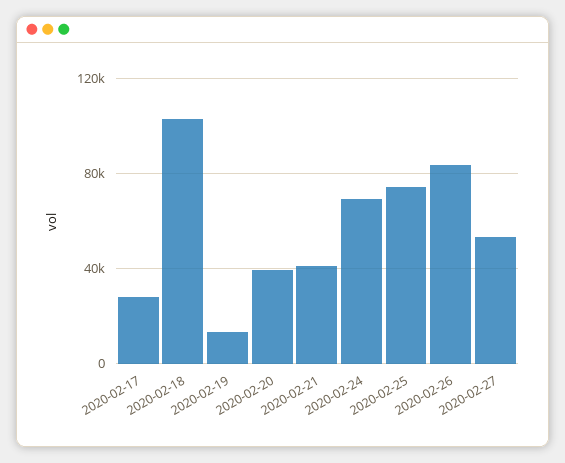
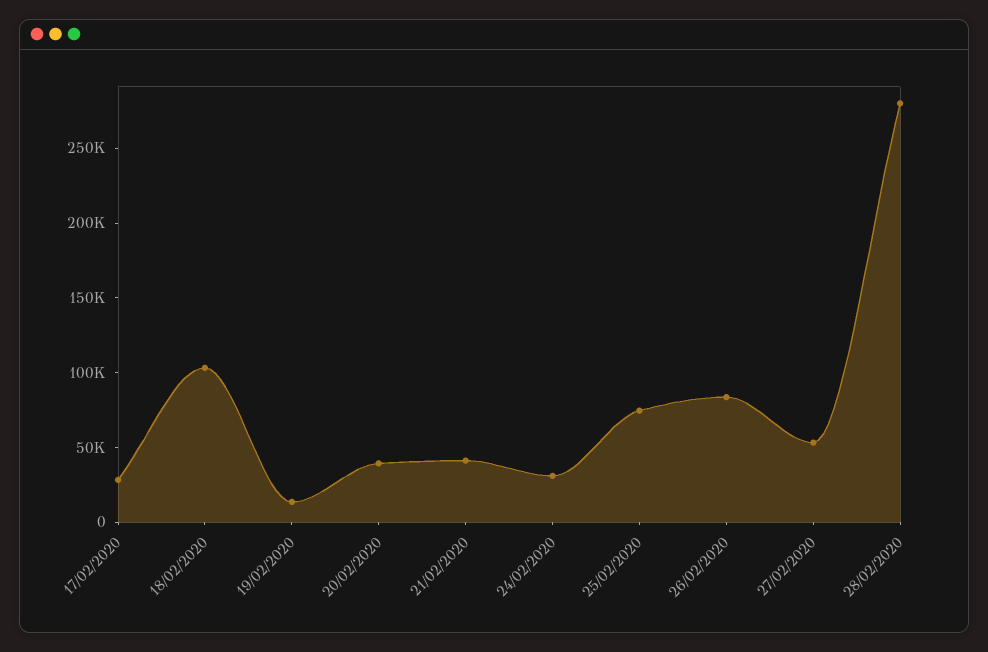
2020-02-24: 70000 -> 30000
28/02/2020: none -> 280000

